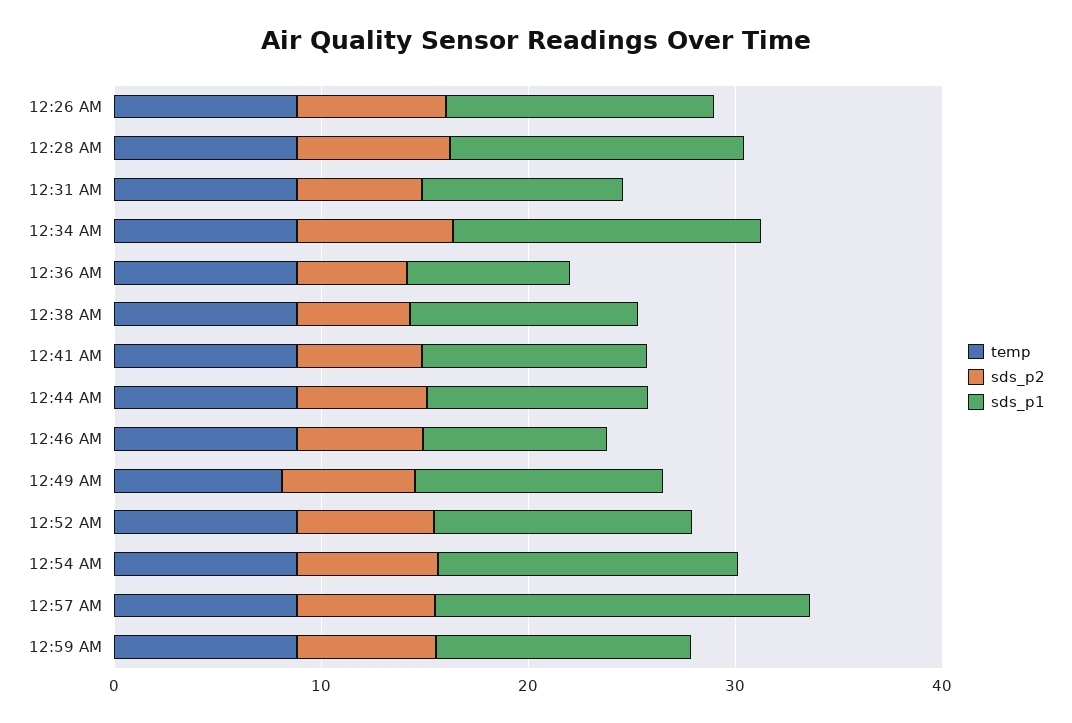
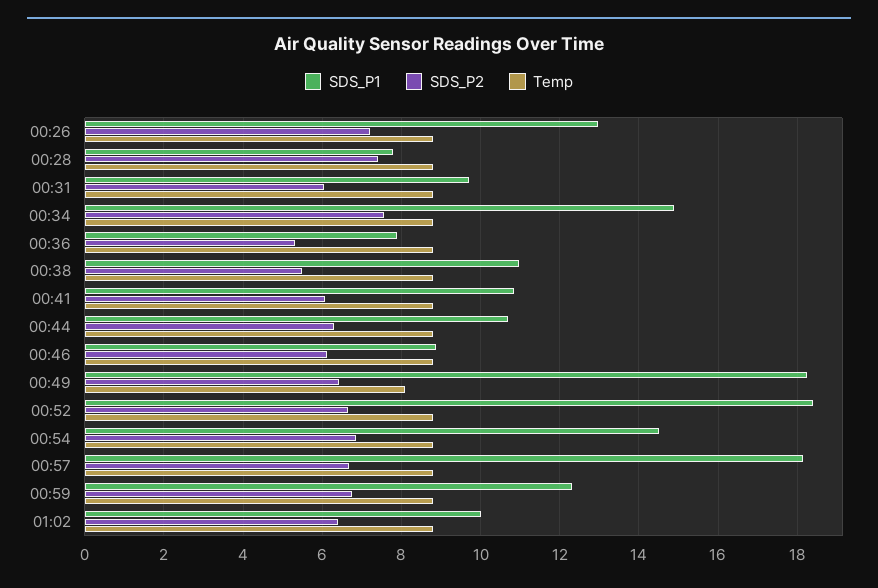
sds_p1, 12:28 AM: 14 -> 7.8
sds_p1, 12:49 AM: 12 -> 18.2
sds_p1, 12:52 AM: 12 -> 18.4
sds_p1, 01:02: none -> 10
sds_p2, 01:02: none -> 6.4
temp, 01:02: none -> 8.8

